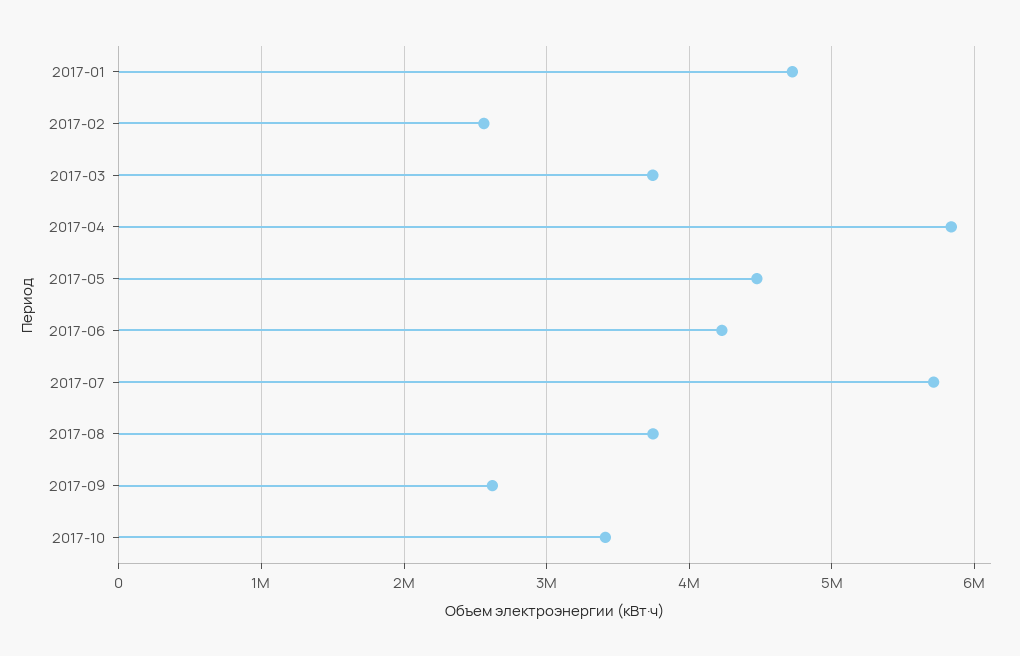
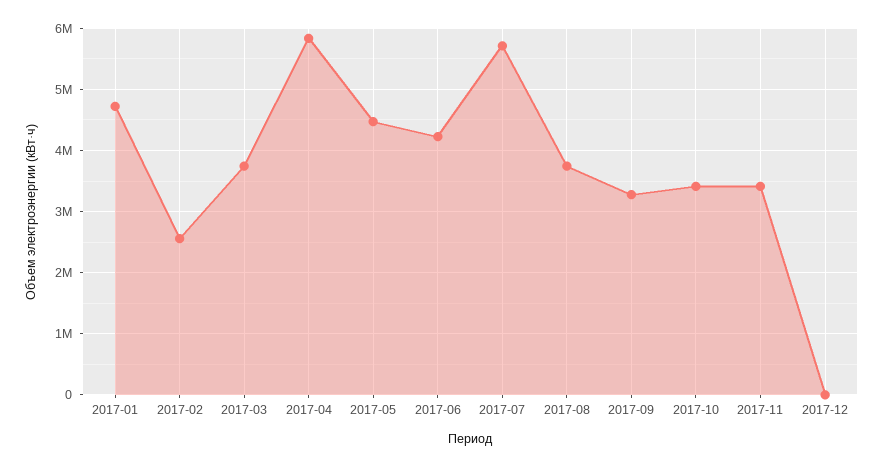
2017-09: 2600000 -> 3300000
2017-11: none -> 3400000
2017-12: none -> 0

